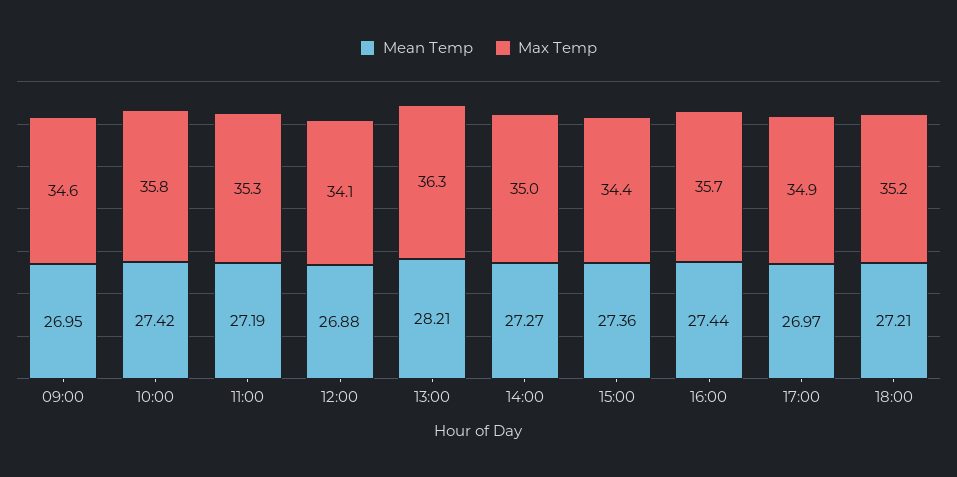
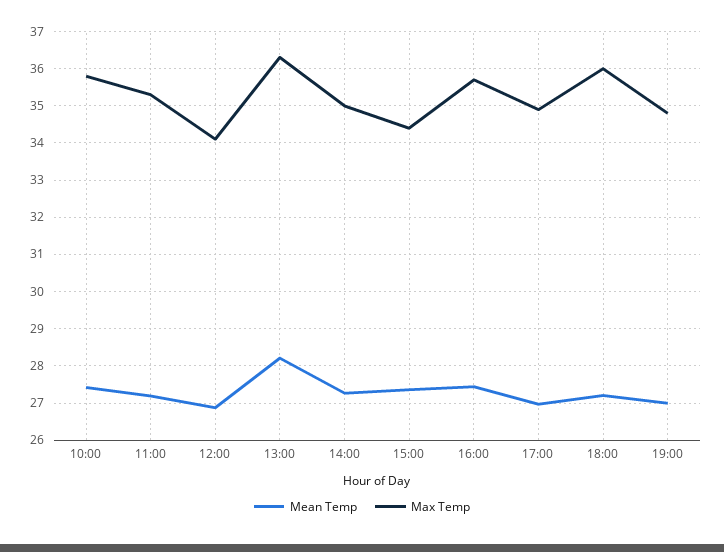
Mean Temp, 09:00: 26.95 -> none
Max Temp, 09:00: 34.6 -> none
Max Temp, 18:00: 35.2 -> 36
Mean Temp, 19:00: none -> 27
Max Temp, 19:00: none -> 34.8

